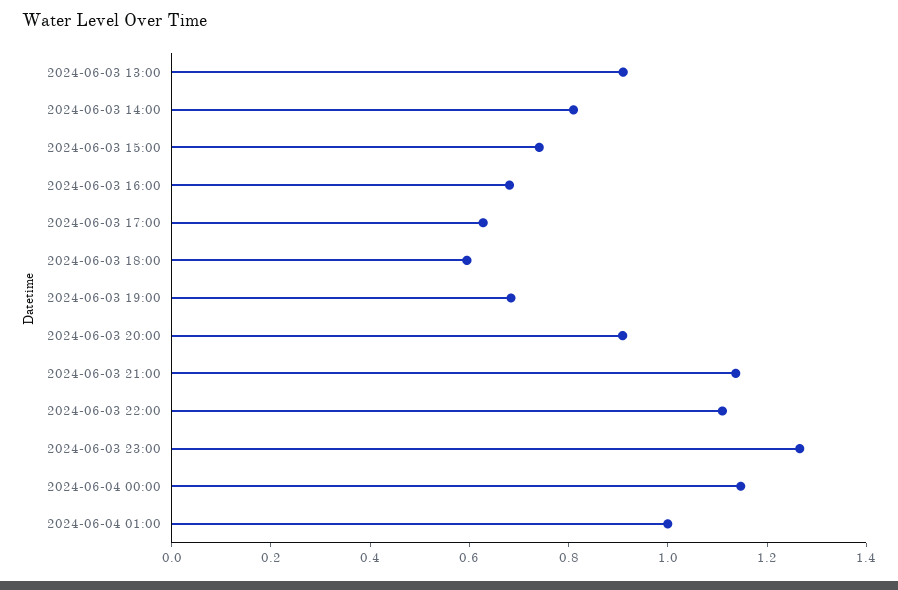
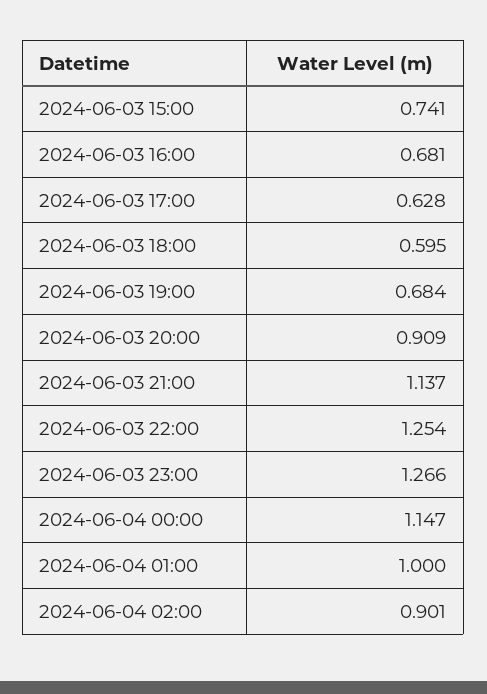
2024-06-03 13:00: 0.9 -> none
2024-06-03 14:00: 0.8 -> none
2024-06-03 22:00: 1.1 -> 1.254
2024-06-04 02:00: none -> 0.901

